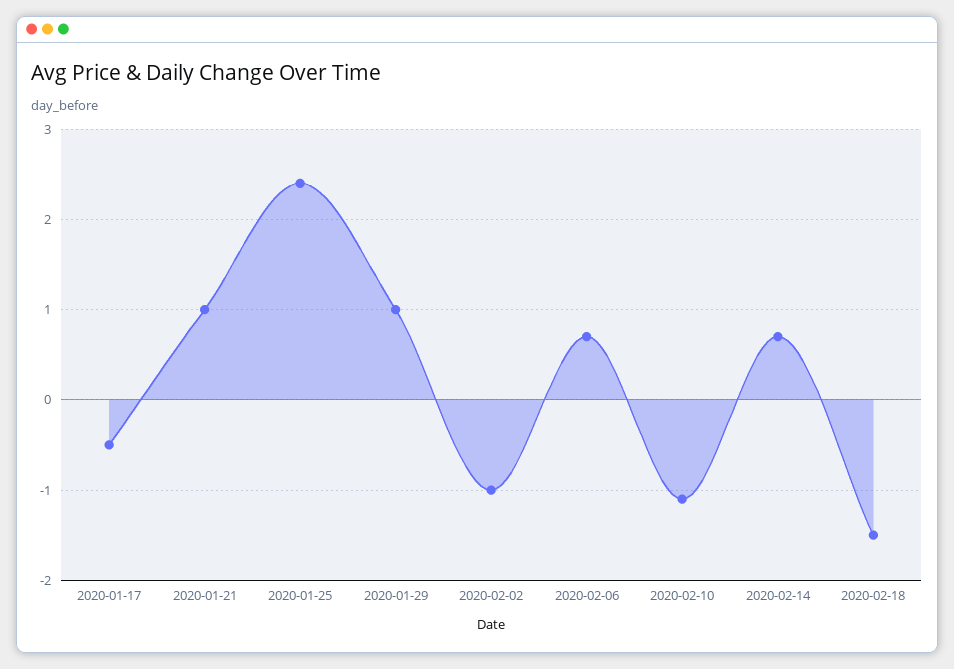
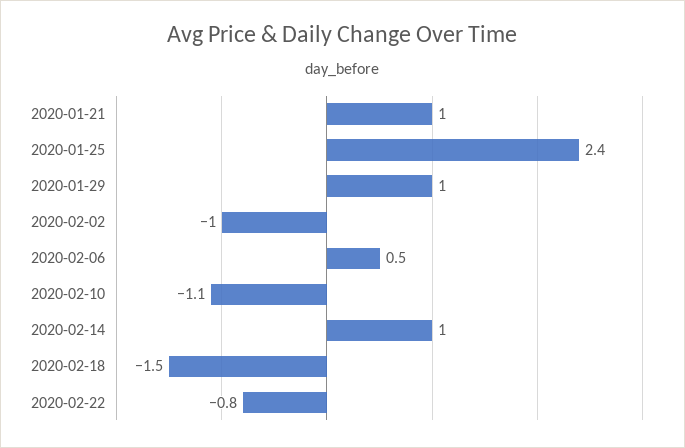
2020-01-17: -0.5 -> none
2020-02-06: 0.7 -> 0.5
2020-02-14: 0.7 -> 1
2020-02-22: none -> -0.8

